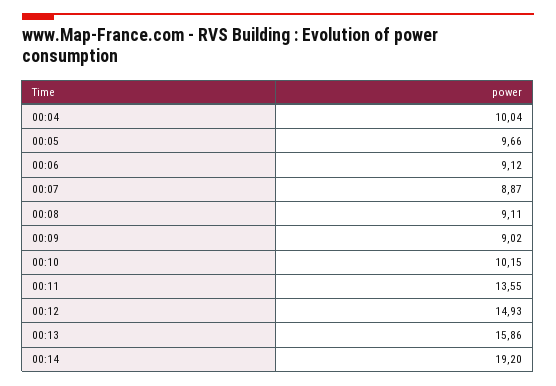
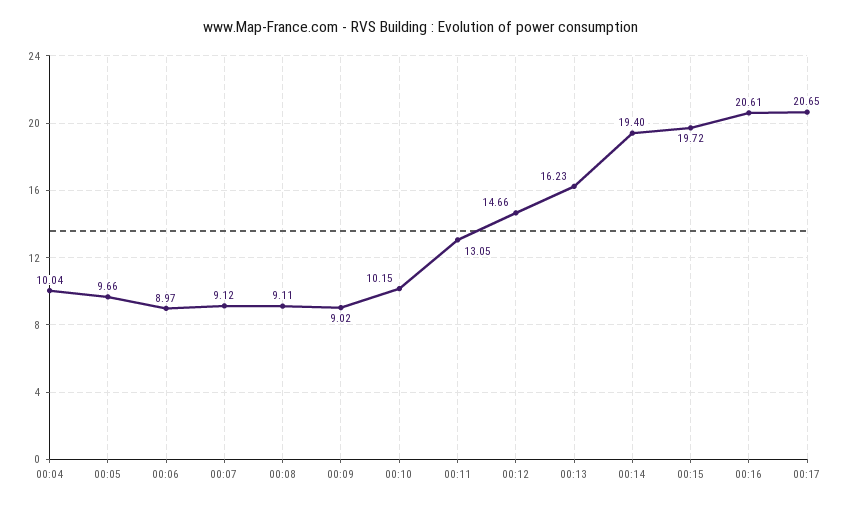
00:06: 9.12 -> 8.97
00:07: 8.87 -> 9.12
00:11: 13.55 -> 13.05
00:12: 14.93 -> 14.66
00:13: 15.86 -> 16.23
00:14: 19.2 -> 19.4
00:15: none -> 19.72
00:16: none -> 20.61
00:17: none -> 20.65

